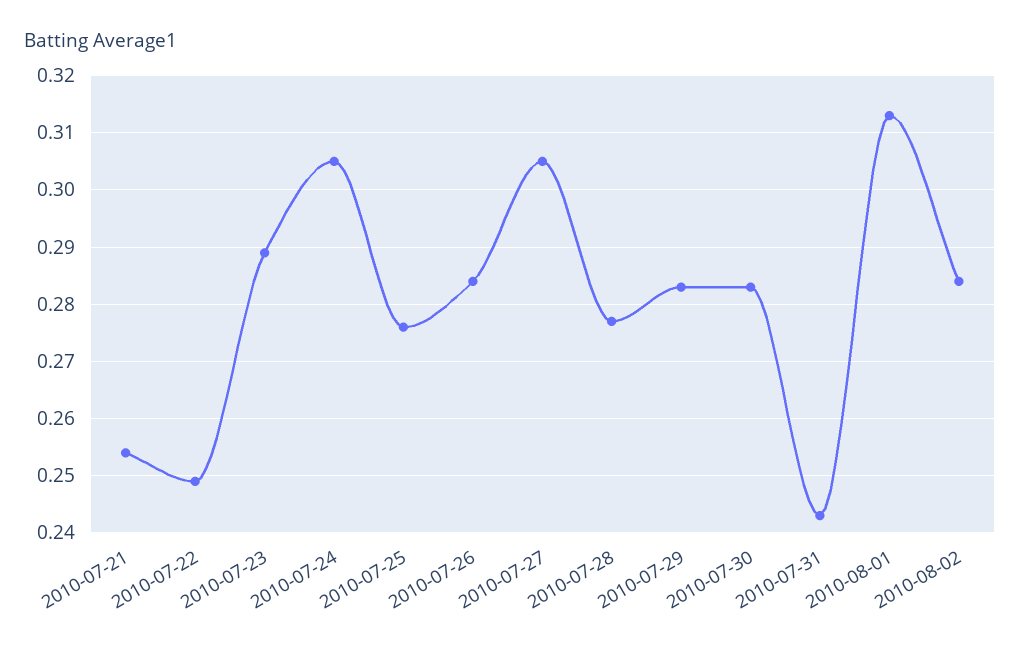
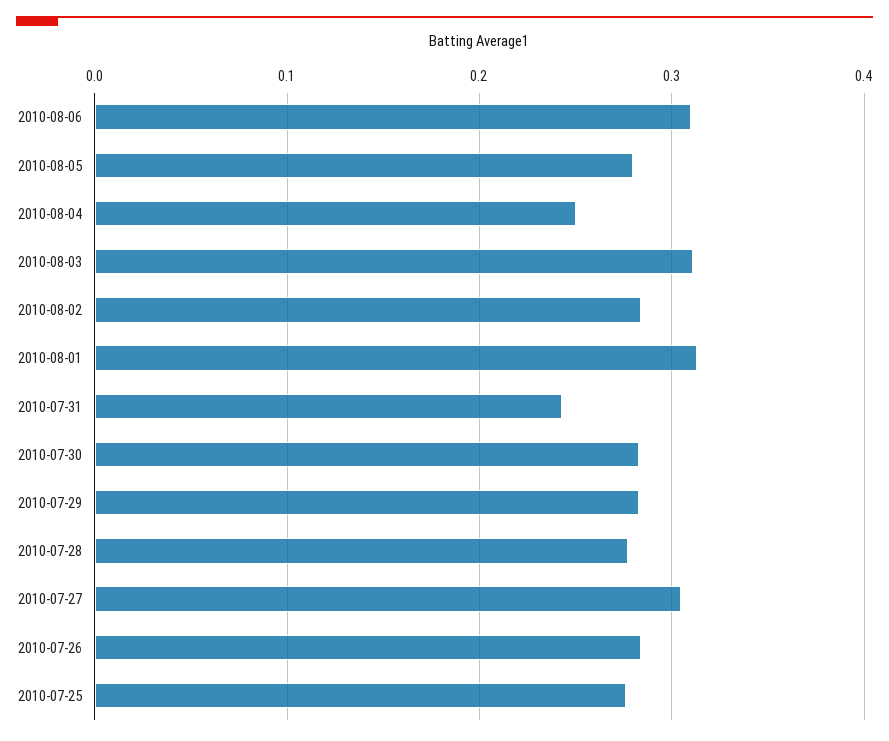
2010-07-21: 0.255 -> none
2010-07-22: 0.25 -> none
2010-07-23: 0.29 -> none
2010-07-24: 0.305 -> none
2010-08-06: none -> 0.31
2010-08-05: none -> 0.28
2010-08-04: none -> 0.25
2010-08-03: none -> 0.31

